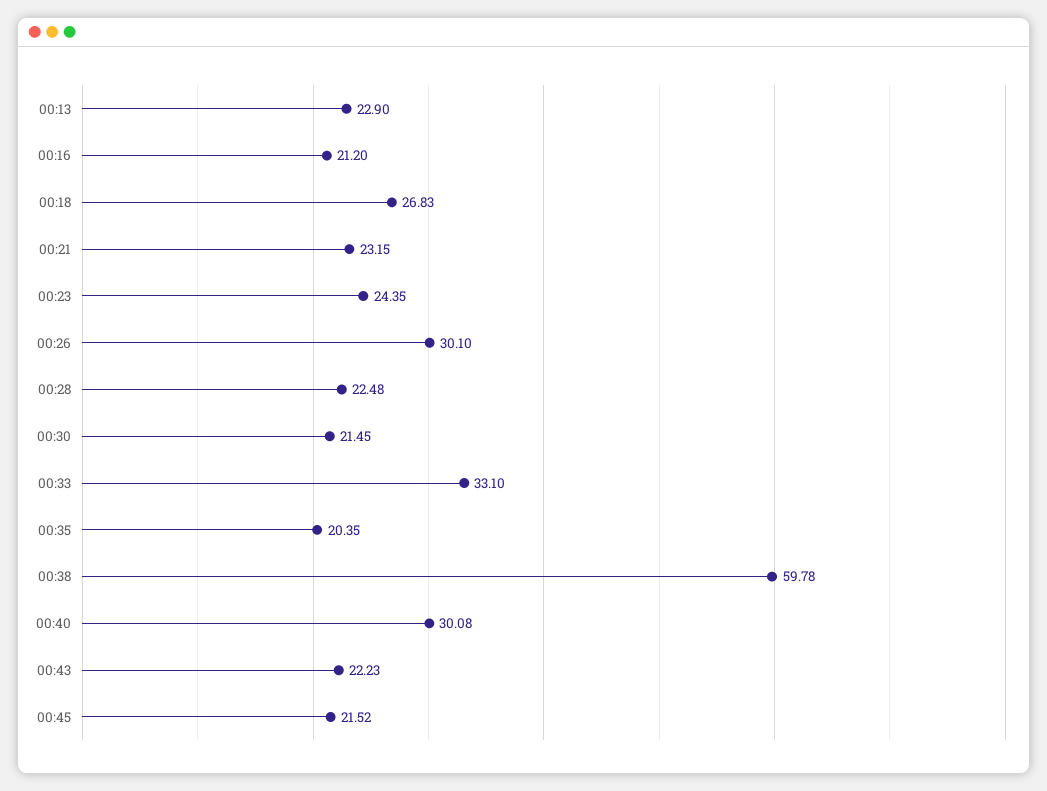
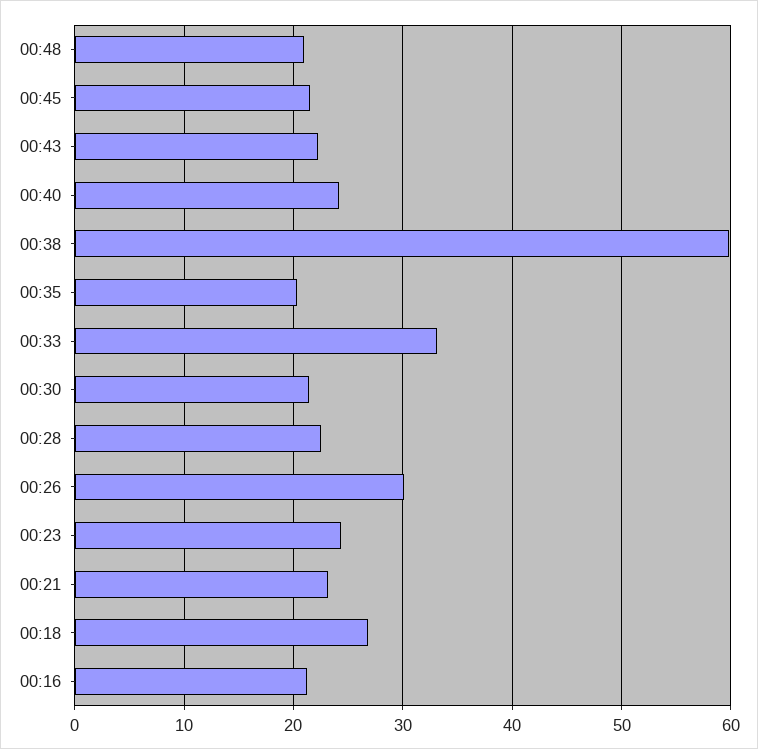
00:13: 22.9 -> none
00:40: 30.08 -> 24
00:48: none -> 21

